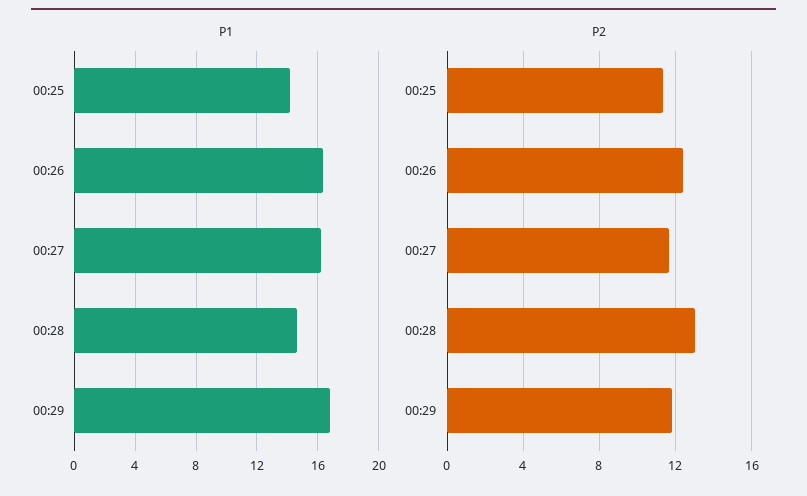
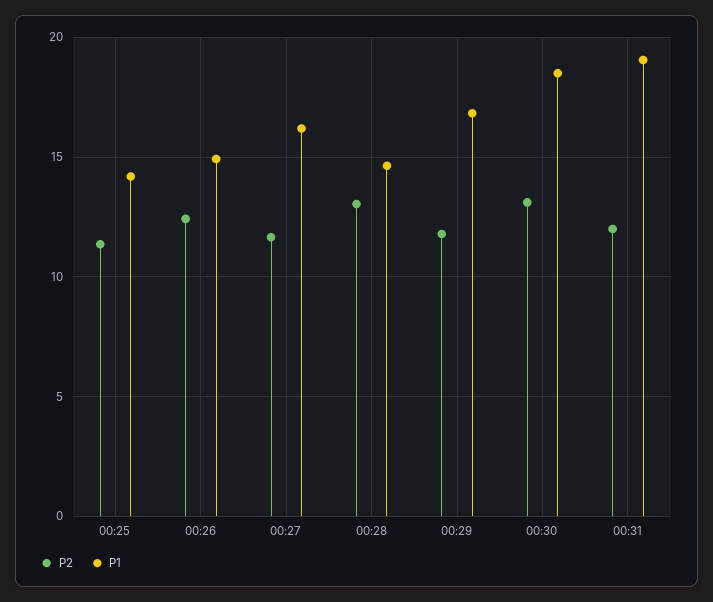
P1, 00:26: 16.5 -> 15
P2, 00:30: none -> 13
P1, 00:30: none -> 18.5
P2, 00:31: none -> 12
P1, 00:31: none -> 19

